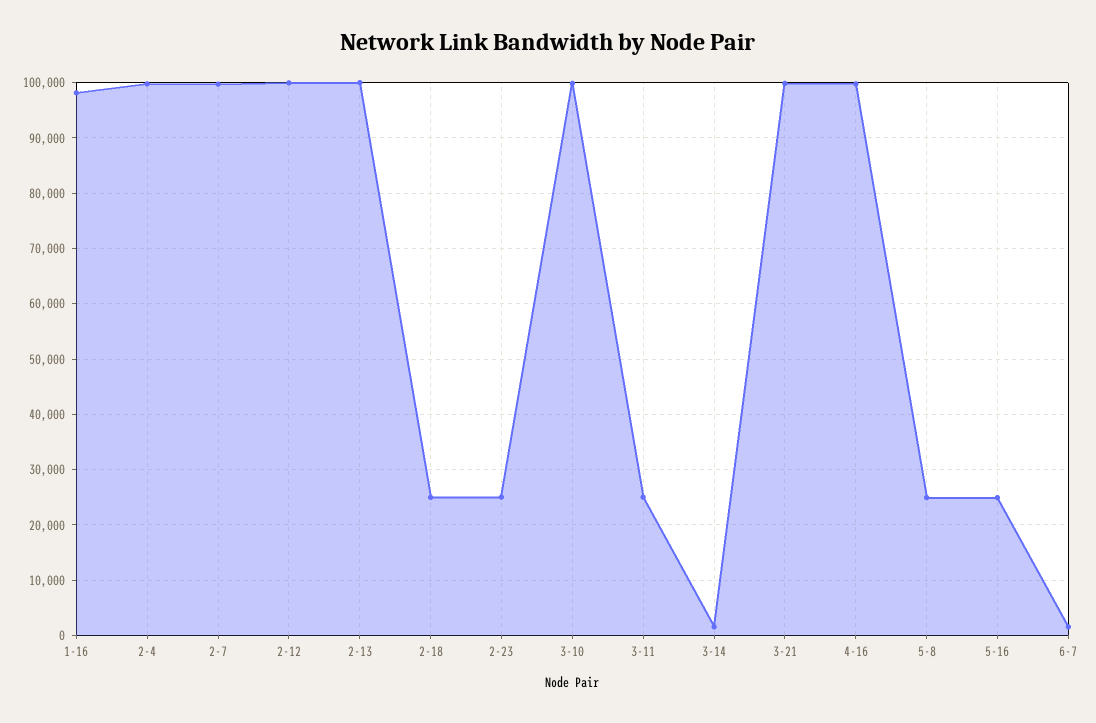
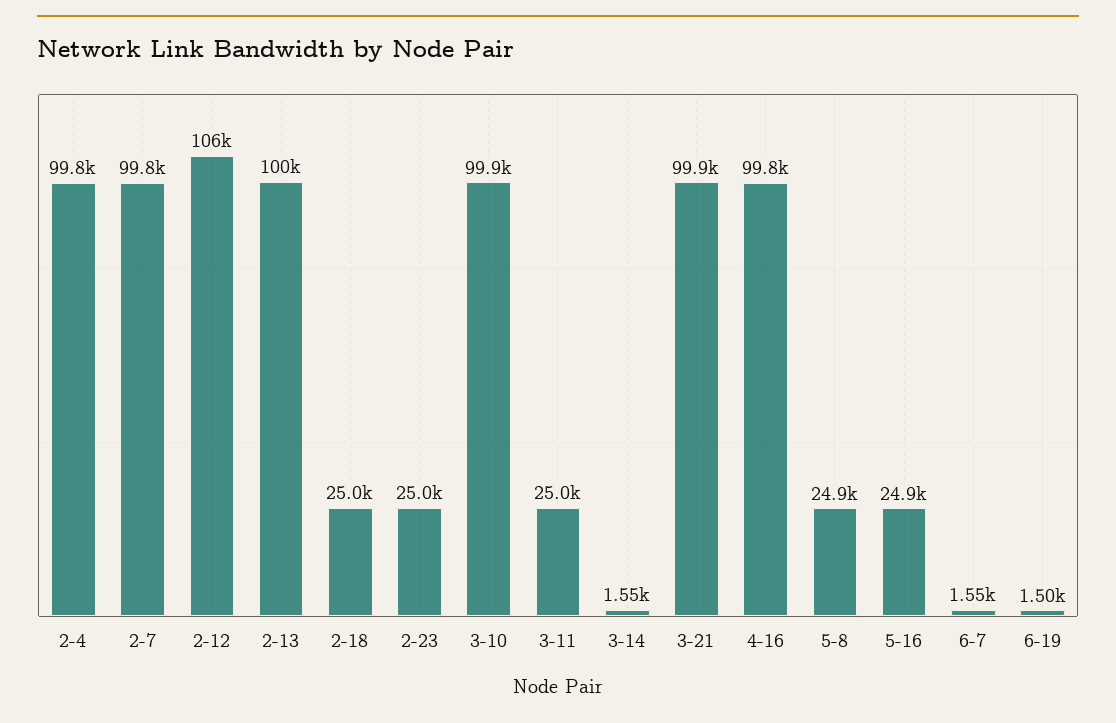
1-16: 98000 -> none
2-12: 100000 -> 106000
6-19: none -> 1500

